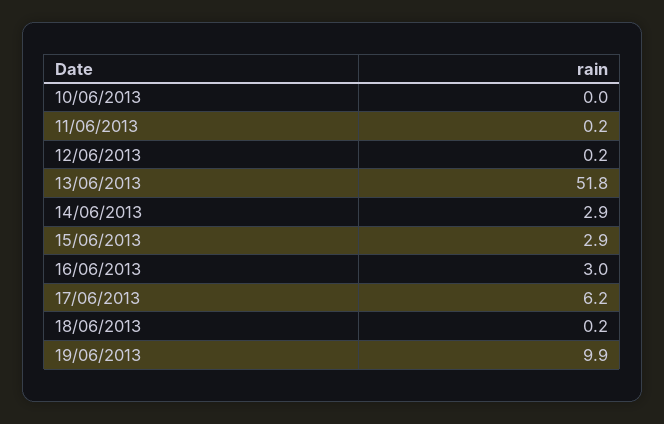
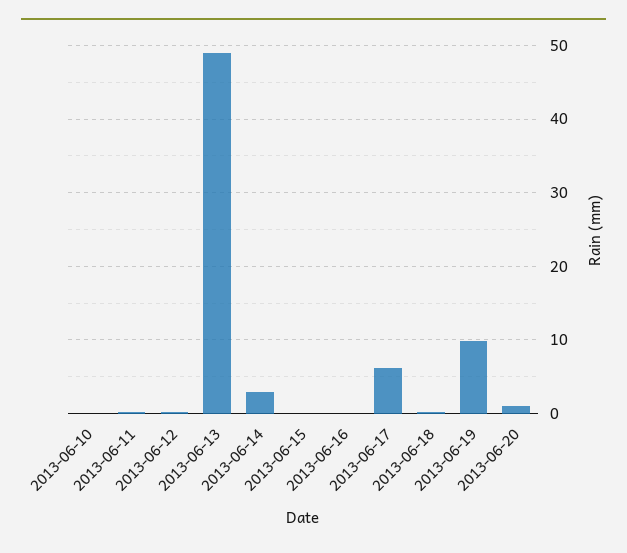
13/06/2013: 51.8 -> 49
15/06/2013: 2.9 -> 0
16/06/2013: 3 -> 0
2013-06-20: none -> 1

